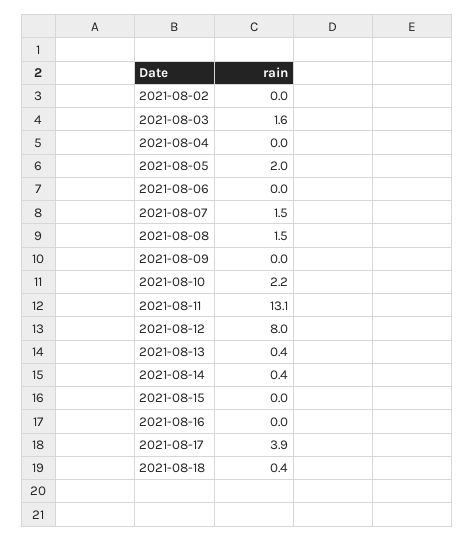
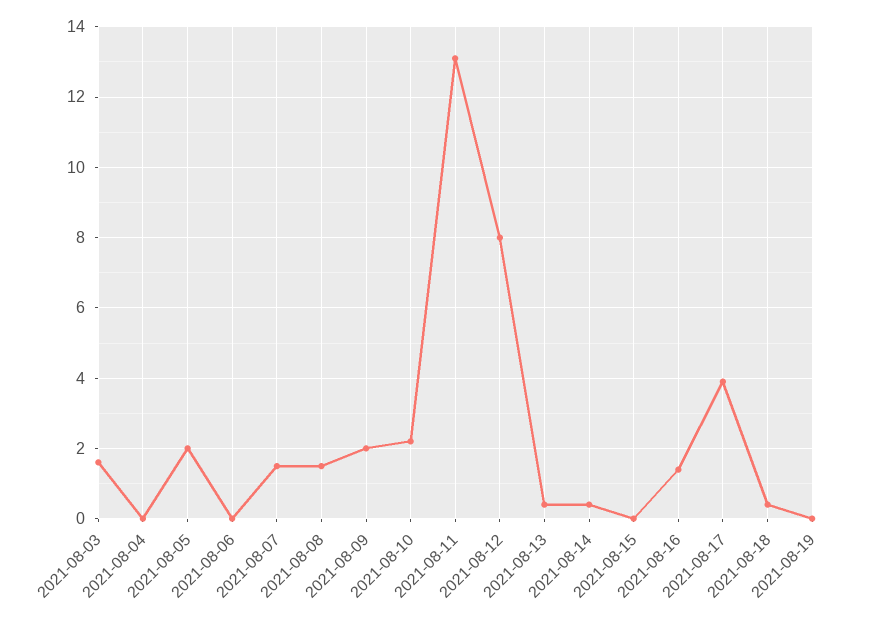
2021-08-02: 0 -> none
2021-08-09: 0 -> 2
2021-08-16: 0 -> 1.5
2021-08-19: none -> 0

